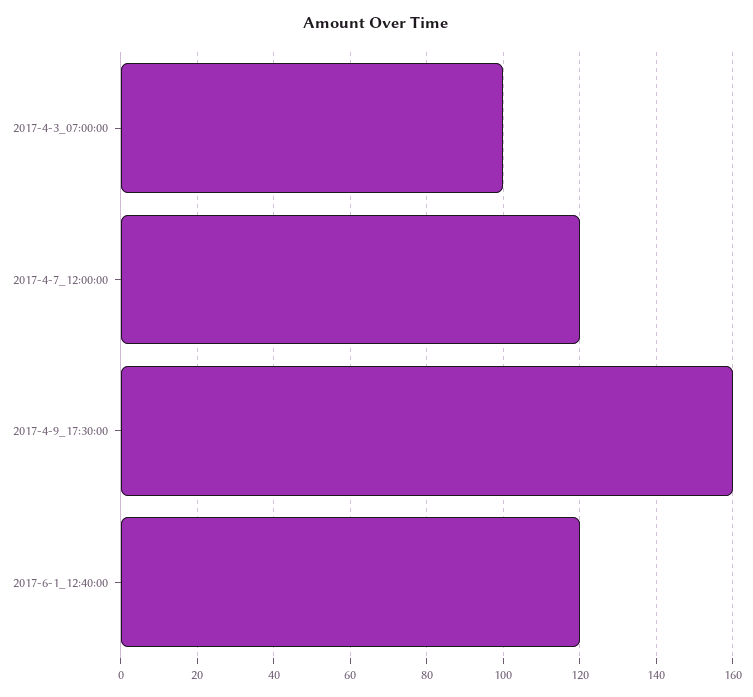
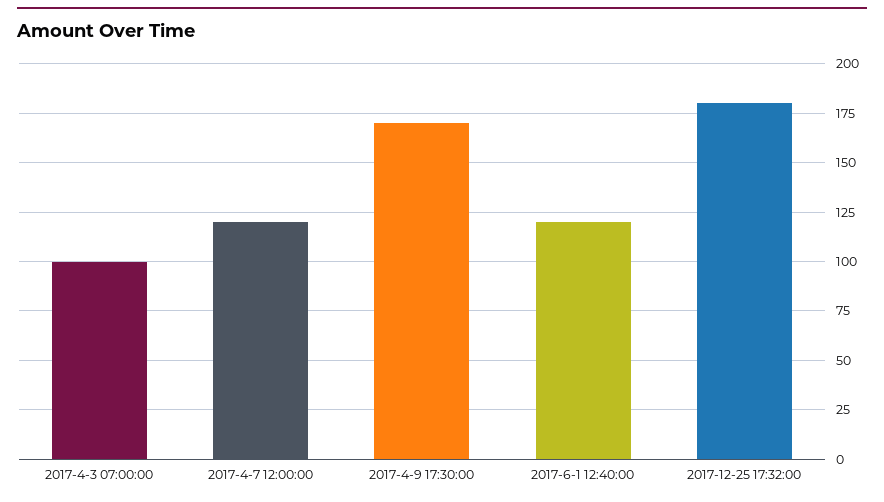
2017-4-9_17:30:00: 160 -> 170
2017-12-25 17:32:00: none -> 180

